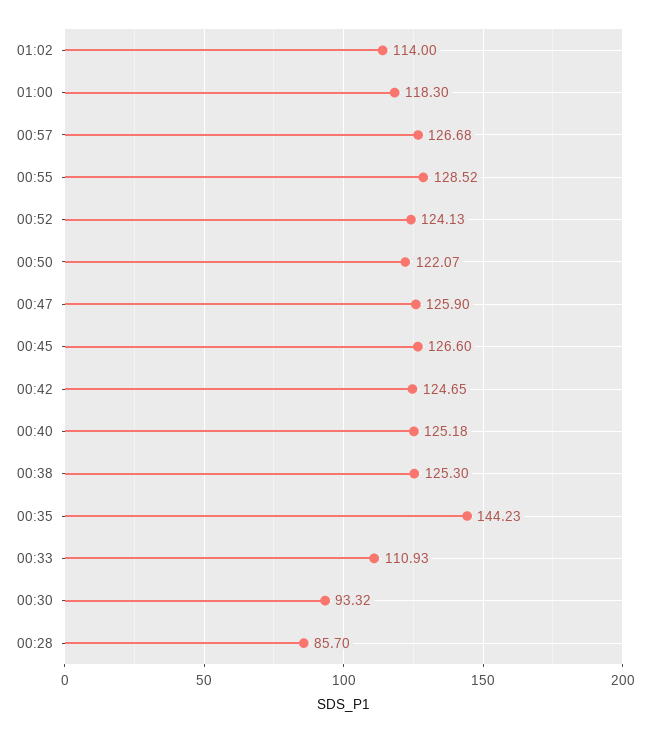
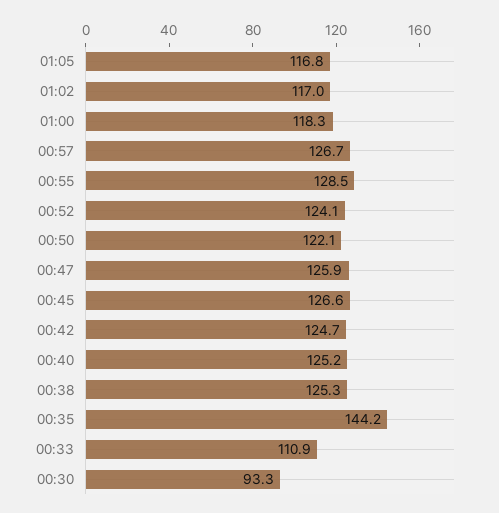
01:02: 114 -> 117
00:28: 85.7 -> none
01:05: none -> 116.8

